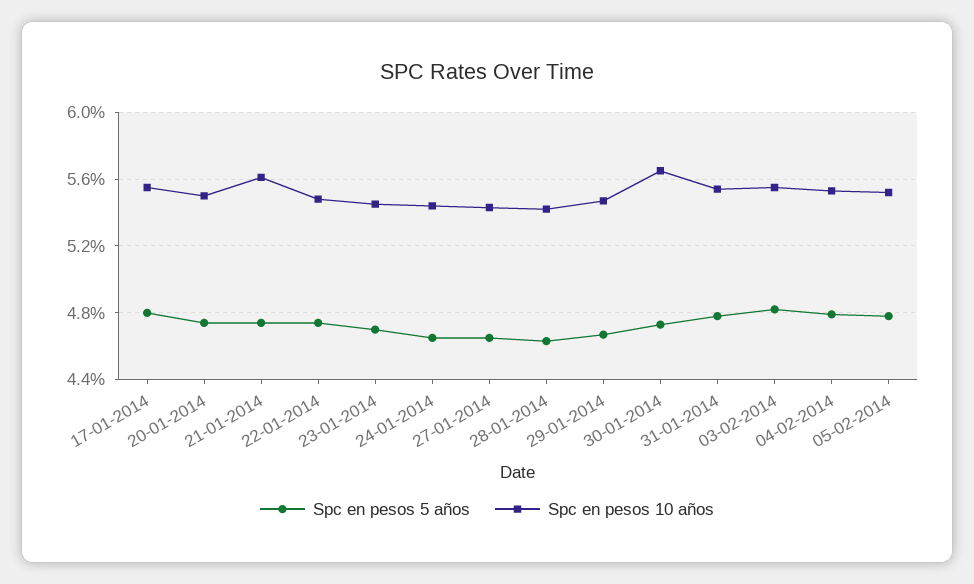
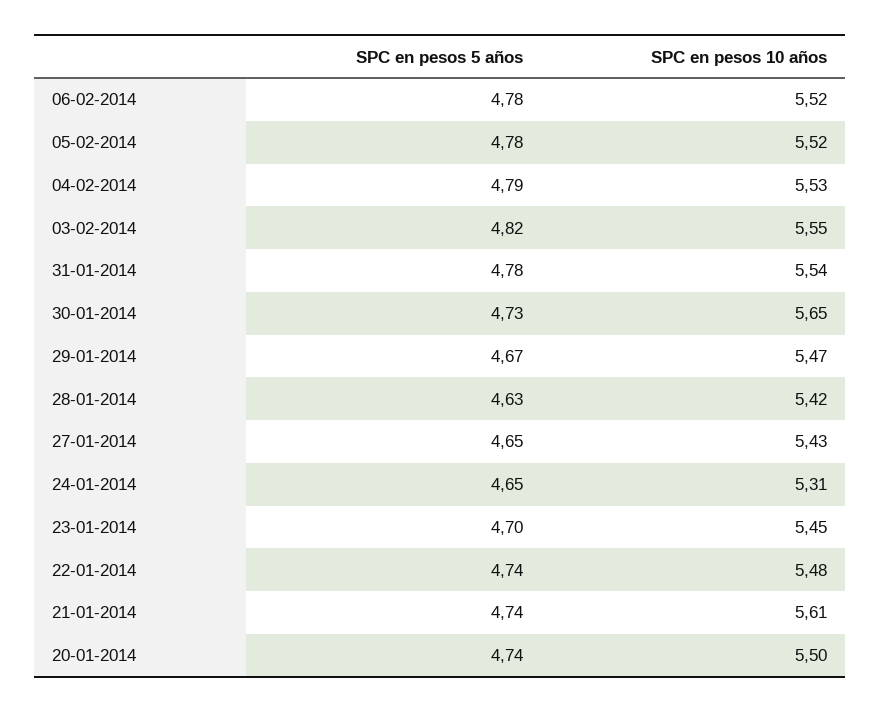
Spc en pesos 5 años, 17-01-2014: 4.8 -> none
Spc en pesos 10 años, 17-01-2014: 5.55 -> none
Spc en pesos 10 años, 24-01-2014: 5.45 -> 5.31
Spc en pesos 5 años, 06-02-2014: none -> 4.78
Spc en pesos 10 años, 06-02-2014: none -> 5.52

